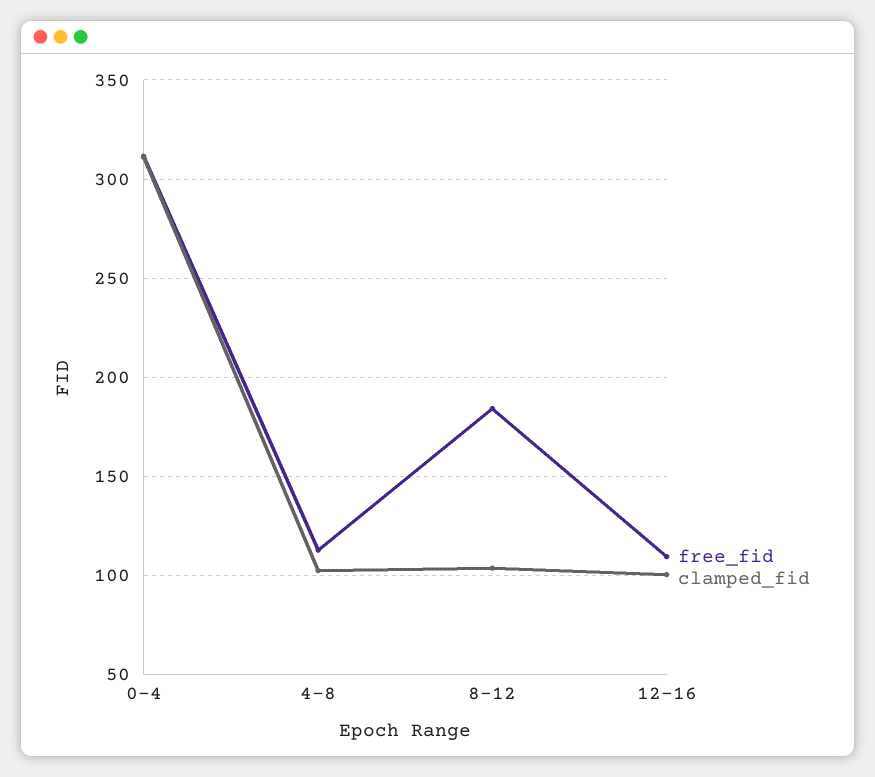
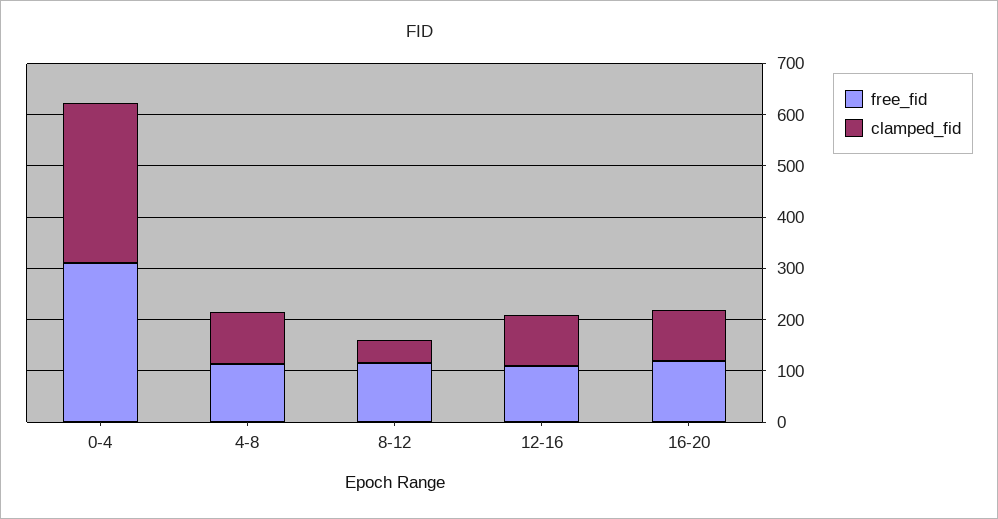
free_fid, 8-12: 185 -> 120
clamped_fid, 8-12: 105 -> 40
free_fid, 16-20: none -> 120
clamped_fid, 16-20: none -> 100

